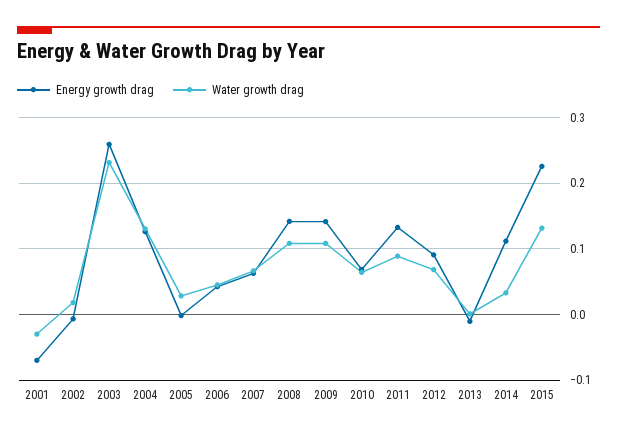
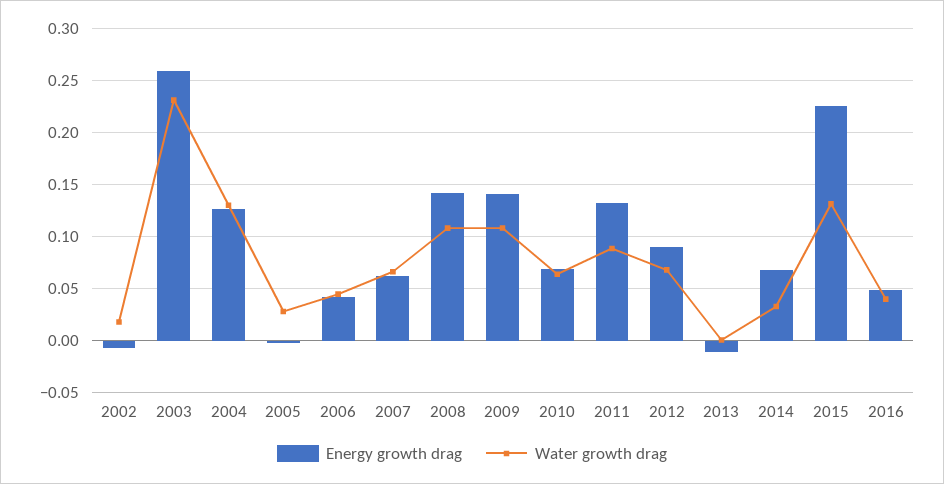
Energy growth drag, 2001: -0.07 -> none
Water growth drag, 2001: -0.03 -> none
Energy growth drag, 2014: 0.11 -> 0.07
Energy growth drag, 2016: none -> 0.05
Water growth drag, 2016: none -> 0.04

